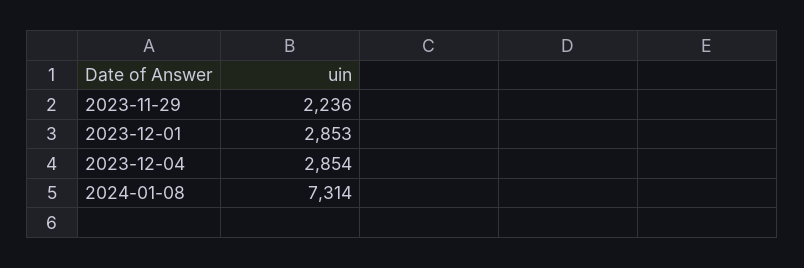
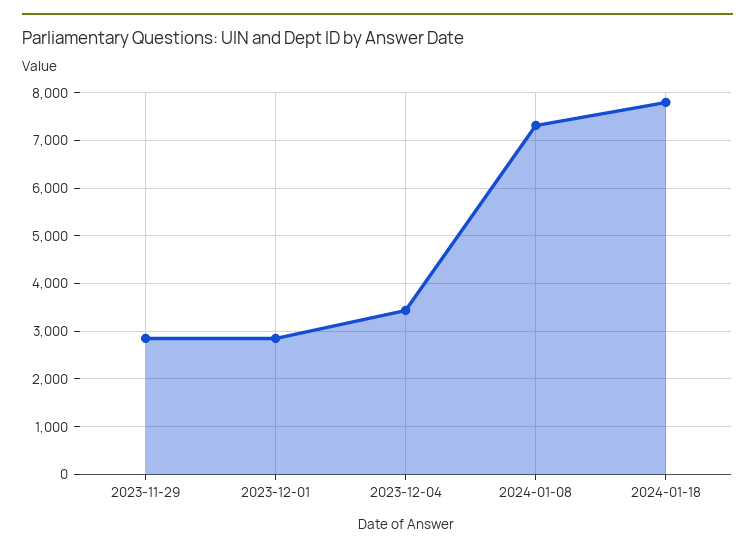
2023-11-29: 2236 -> 2800
2023-12-04: 2854 -> 3400
2024-01-18: none -> 7800

